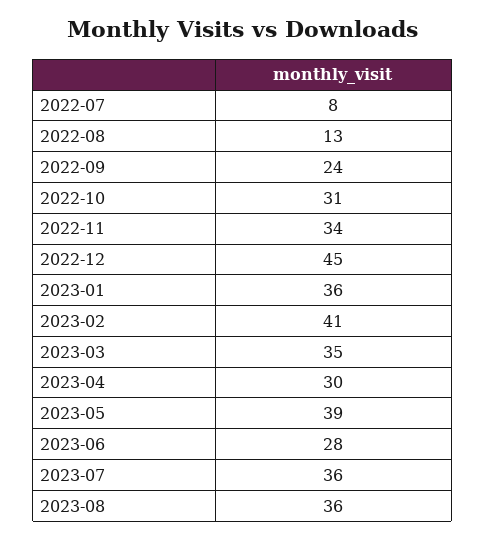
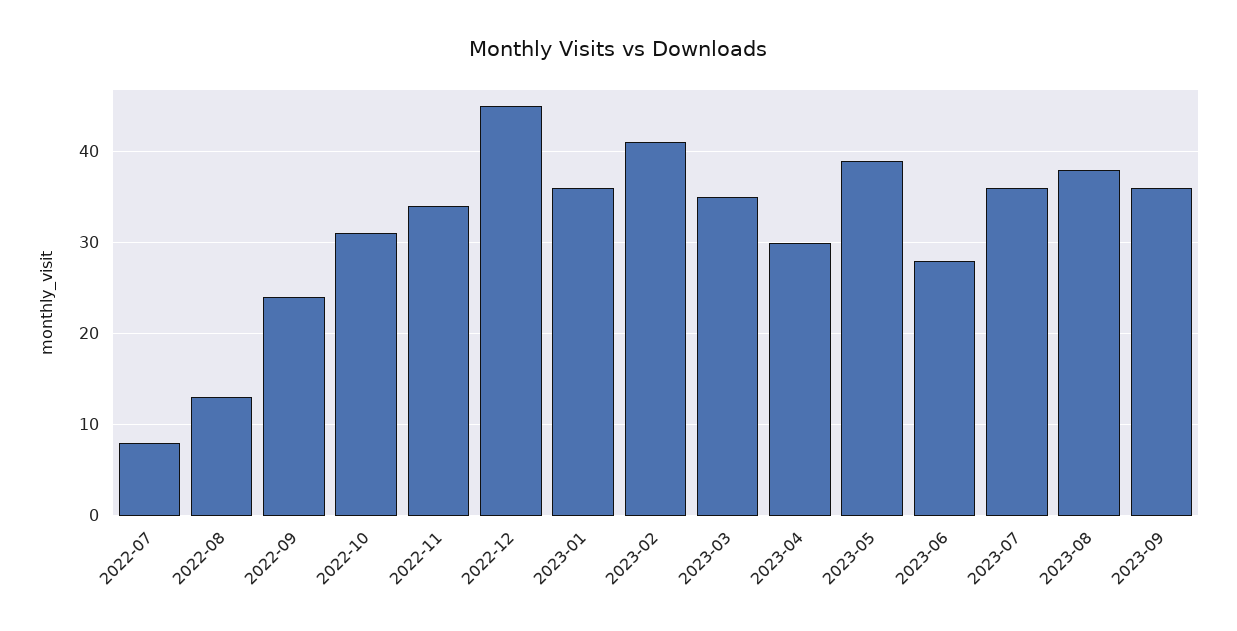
2023-08: 36 -> 38
2023-09: none -> 36

